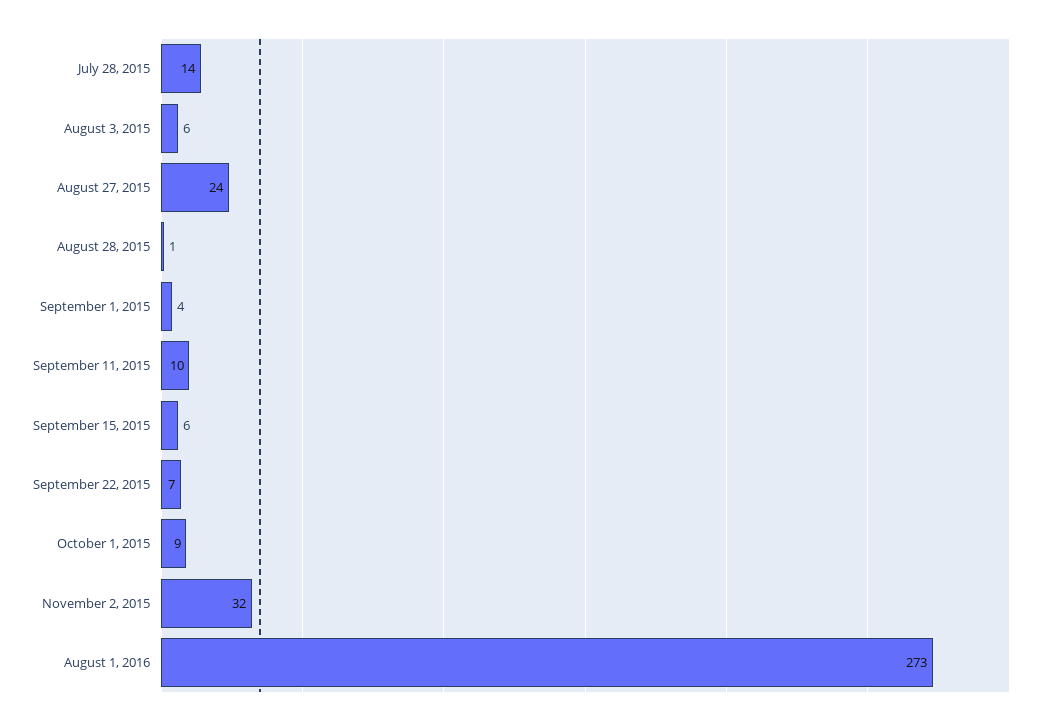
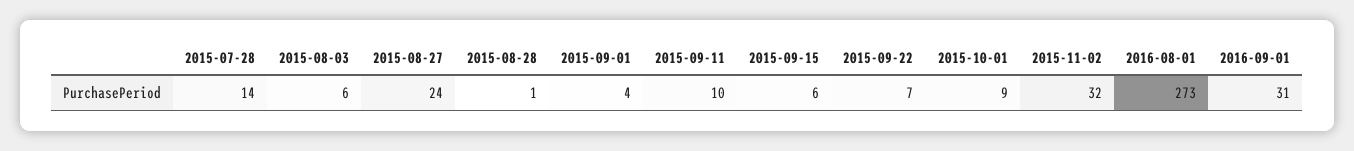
2016-09-01: none -> 31

